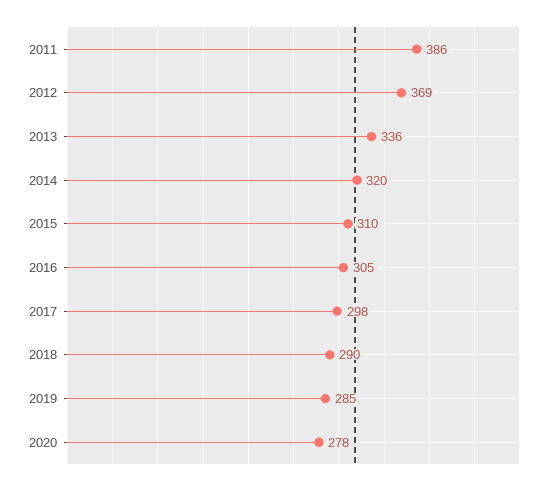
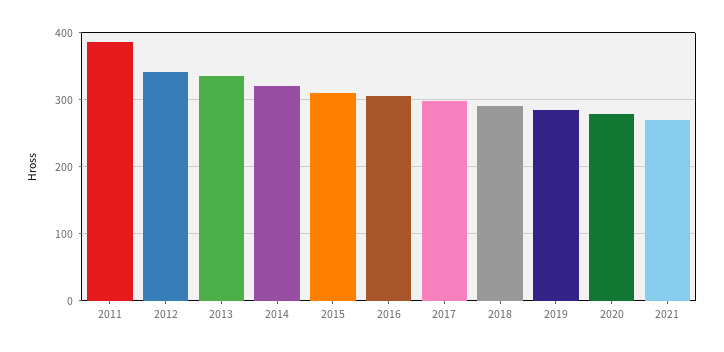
2012: 369 -> 340
2021: none -> 270

